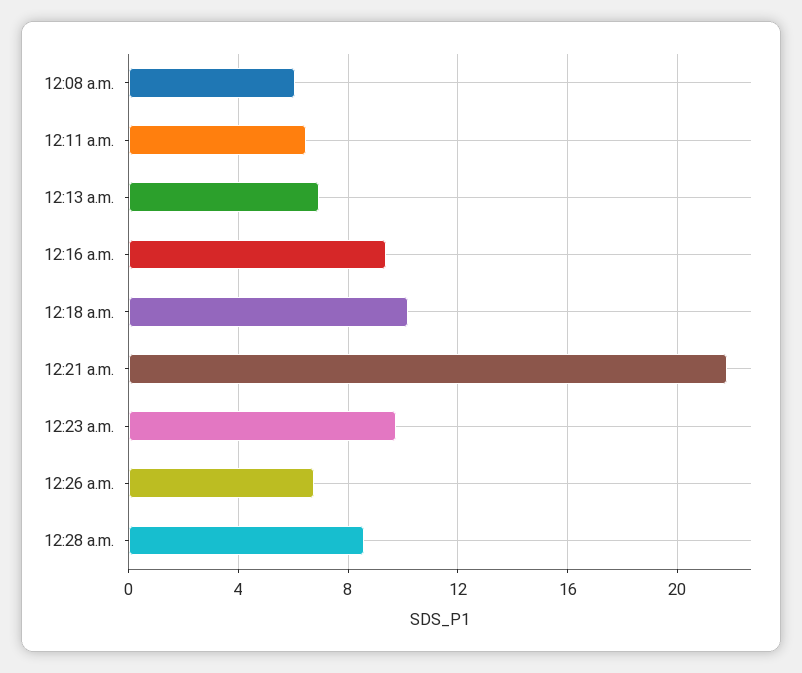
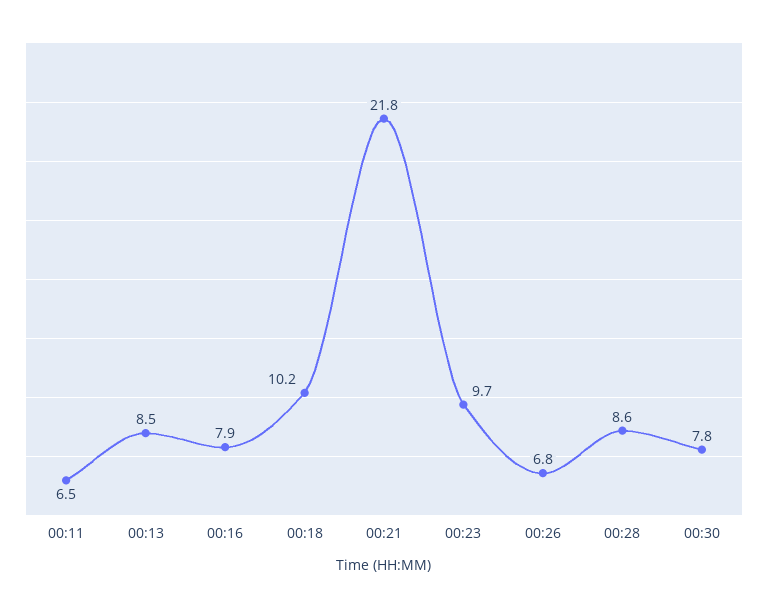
12:08 a.m.: 6 -> none
12:13 a.m.: 7 -> 8.5
12:16 a.m.: 9.5 -> 7.9
00:30: none -> 7.8

